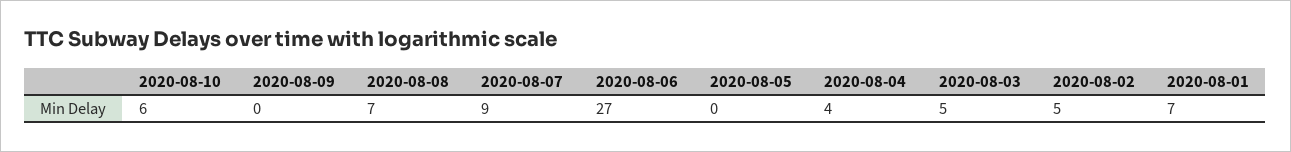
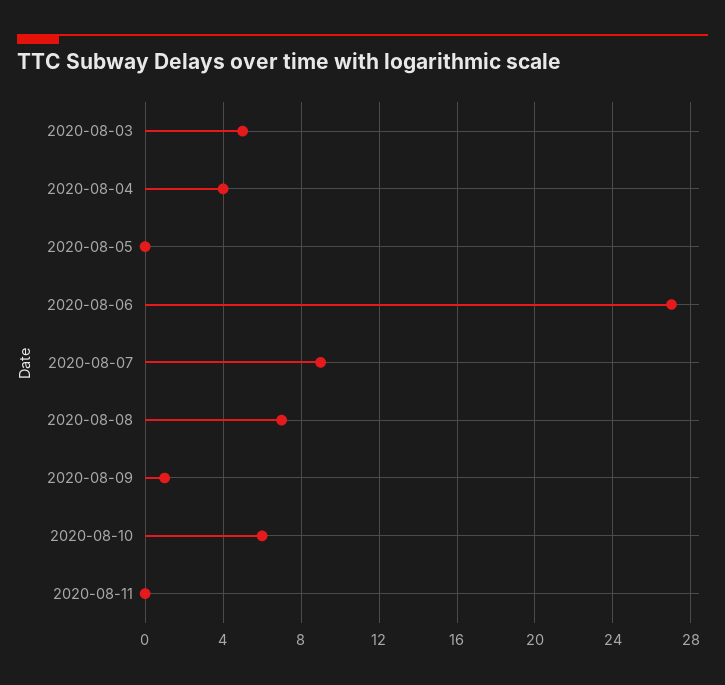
2020-08-09: 0 -> 1
2020-08-02: 5 -> none
2020-08-01: 7 -> none
2020-08-11: none -> 0

